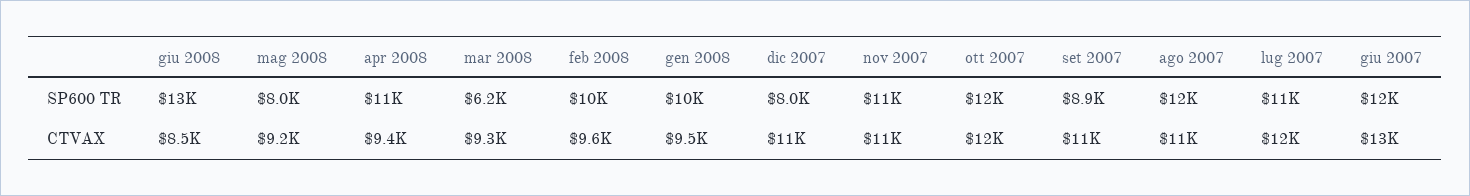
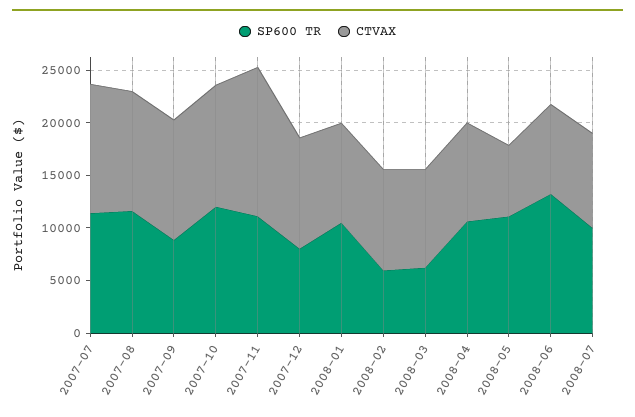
SP600 TR, mag 2008: 8000 -> 11000
SP600 TR, feb 2008: 10000 -> 6000
SP600 TR, giu 2007: 12000 -> none
CTVAX, mag 2008: 9200 -> 7000
CTVAX, nov 2007: 11000 -> 14000
CTVAX, giu 2007: 13000 -> none
SP600 TR, 2008-07: none -> 10000
CTVAX, 2008-07: none -> 9000

